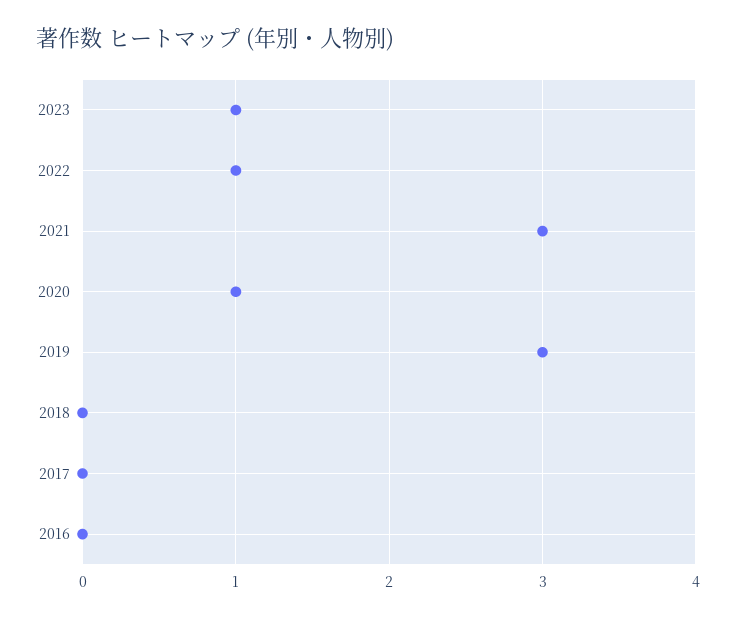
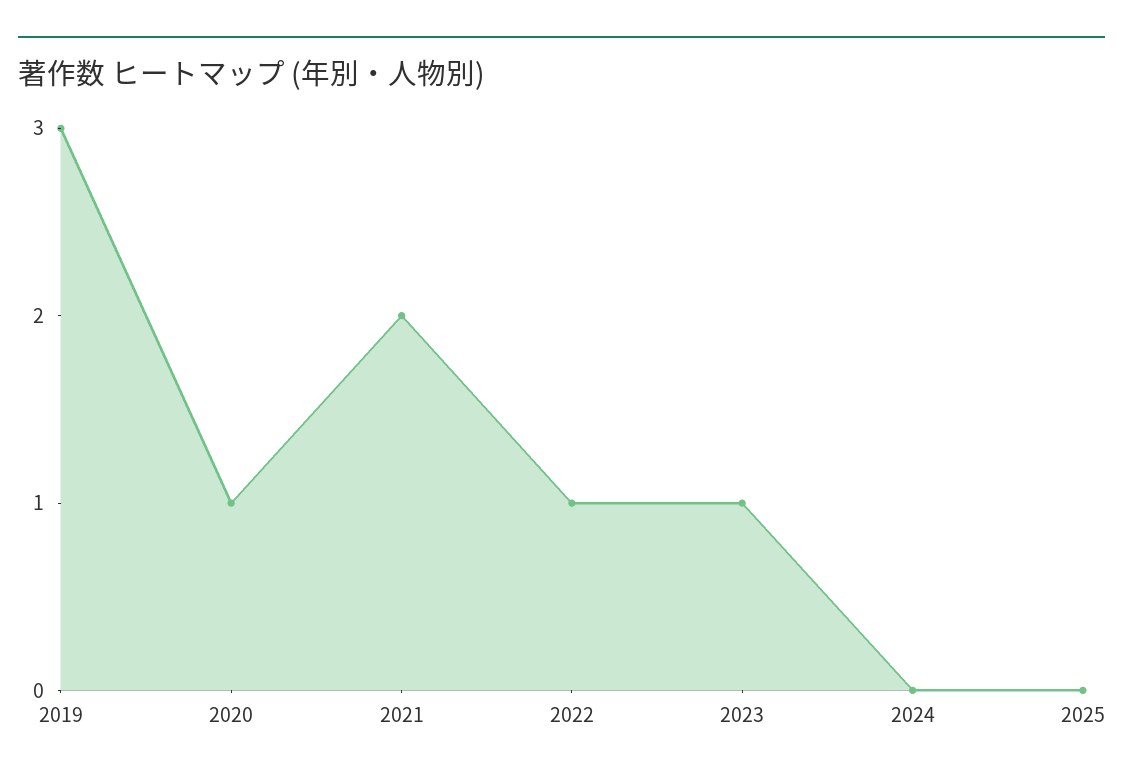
2021: 3 -> 2
2018: 0 -> none
2017: 0 -> none
2016: 0 -> none
2024: none -> 0
2025: none -> 0

